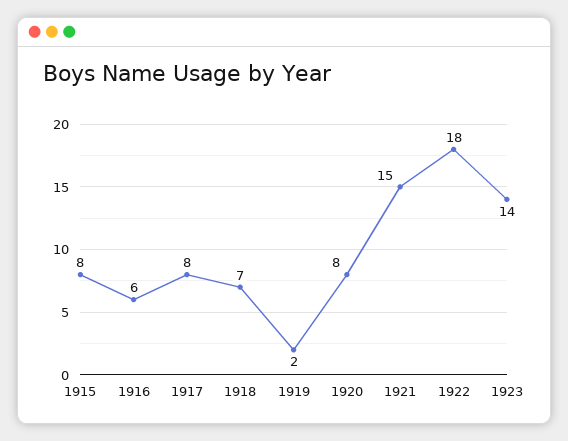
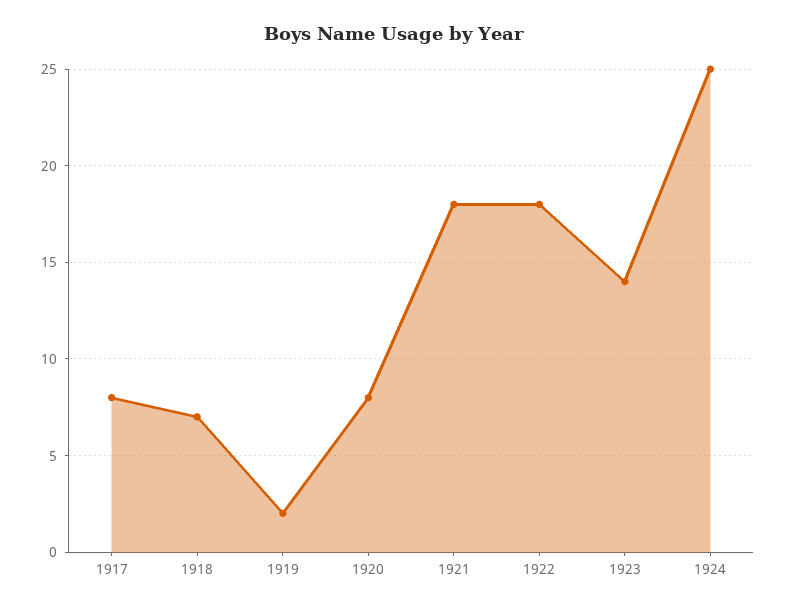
1915: 8 -> none
1916: 6 -> none
1921: 15 -> 18
1924: none -> 25

